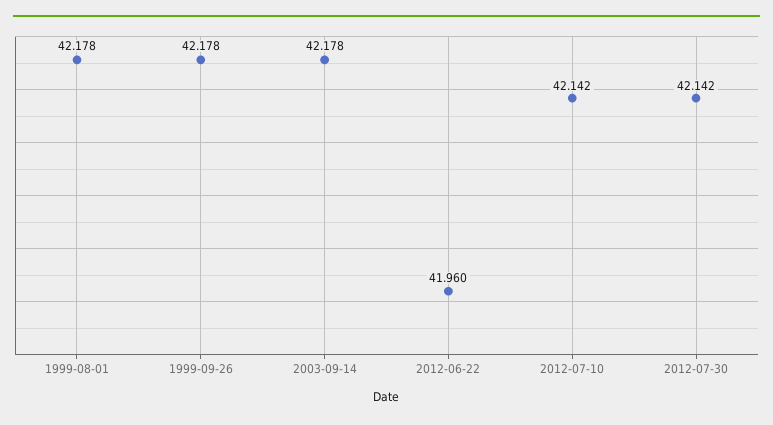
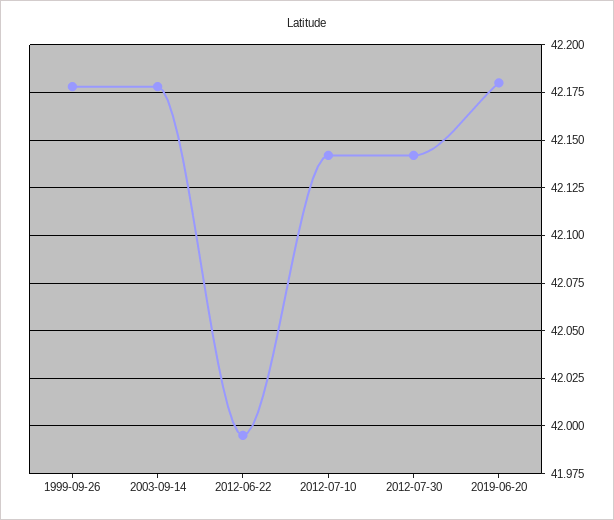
1999-08-01: 42.178 -> none
2012-06-22: 41.96 -> 41.995
2019-06-20: none -> 42.18

